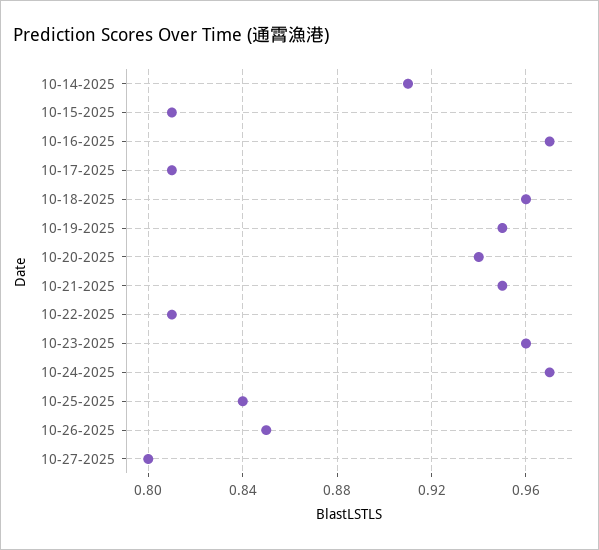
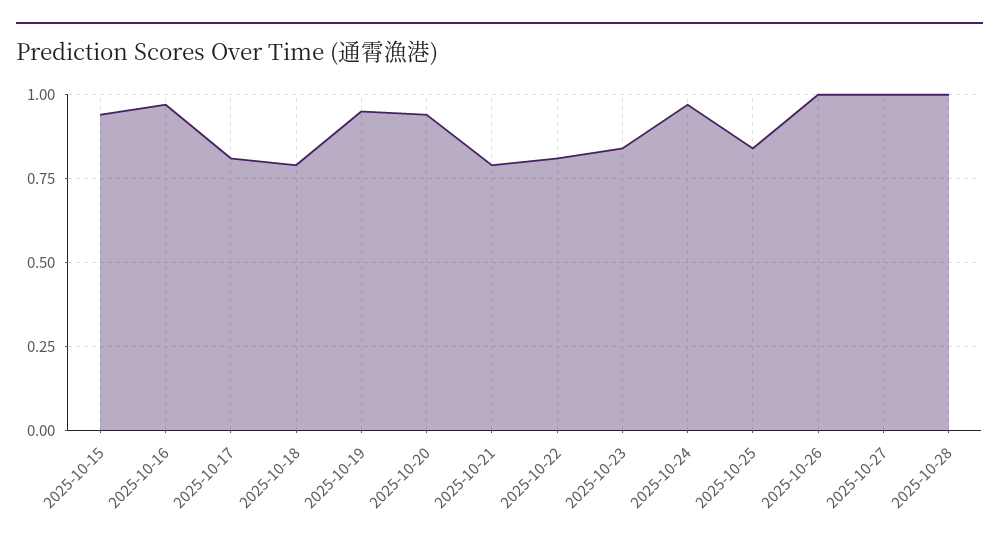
10-14-2025: 0.91 -> none
10-15-2025: 0.81 -> 0.95
10-18-2025: 0.96 -> 0.8
10-21-2025: 0.95 -> 0.8
10-23-2025: 0.96 -> 0.85
10-26-2025: 0.85 -> 1
10-27-2025: 0.8 -> 1
2025-10-28: none -> 1

